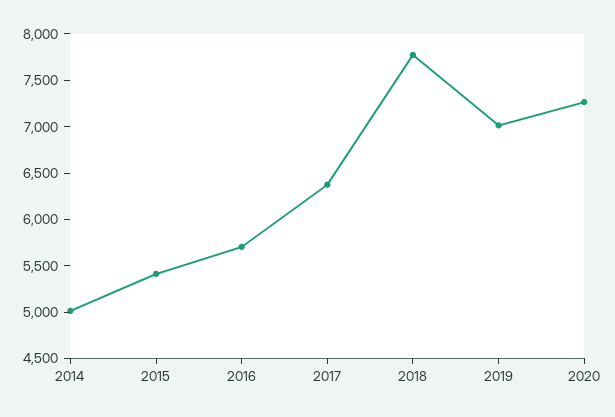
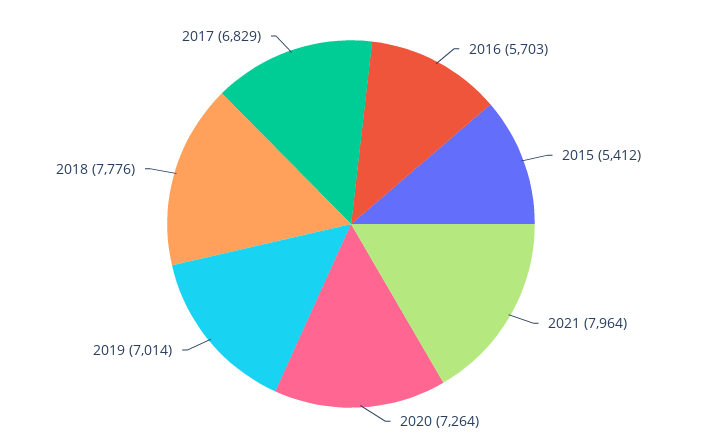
2014: 5000 -> none
2017: 6400 -> 6829
2021: none -> 7964

